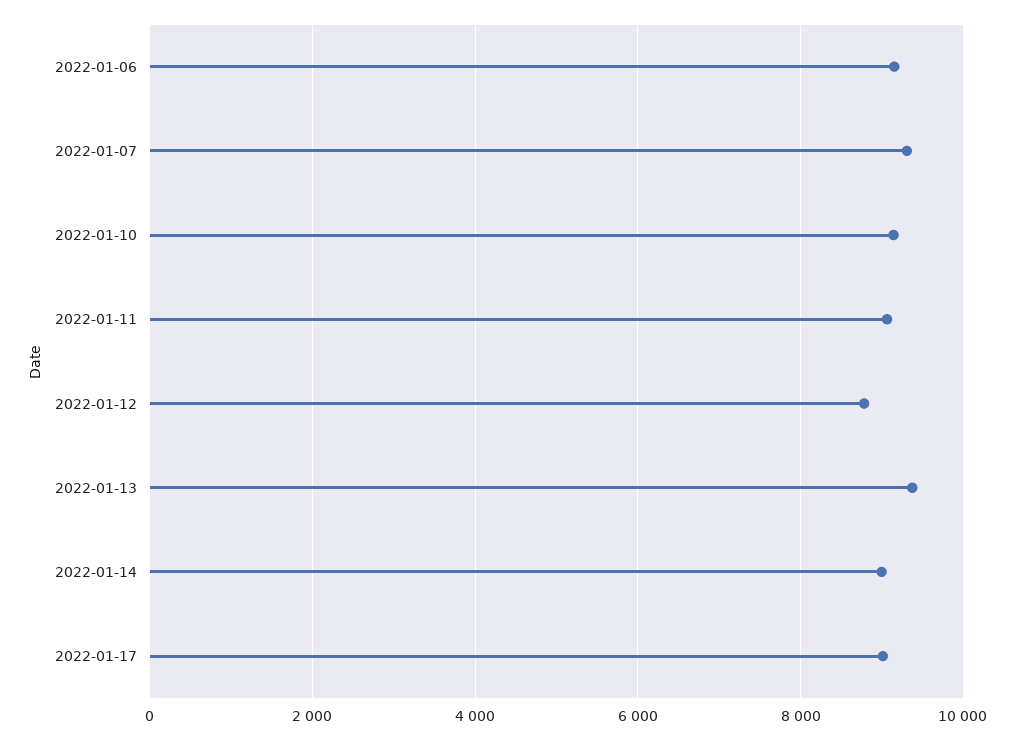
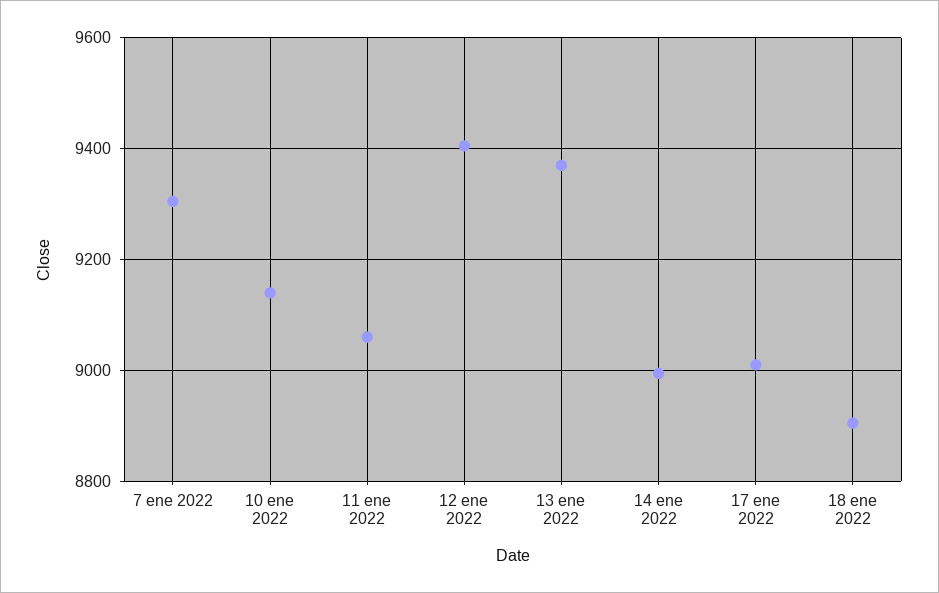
2022-01-06: 9200 -> none
2022-01-12: 8800 -> 9400
18 ene 2022: none -> 8900

